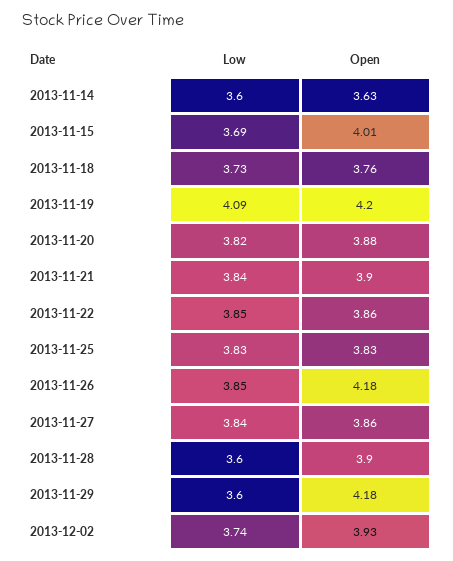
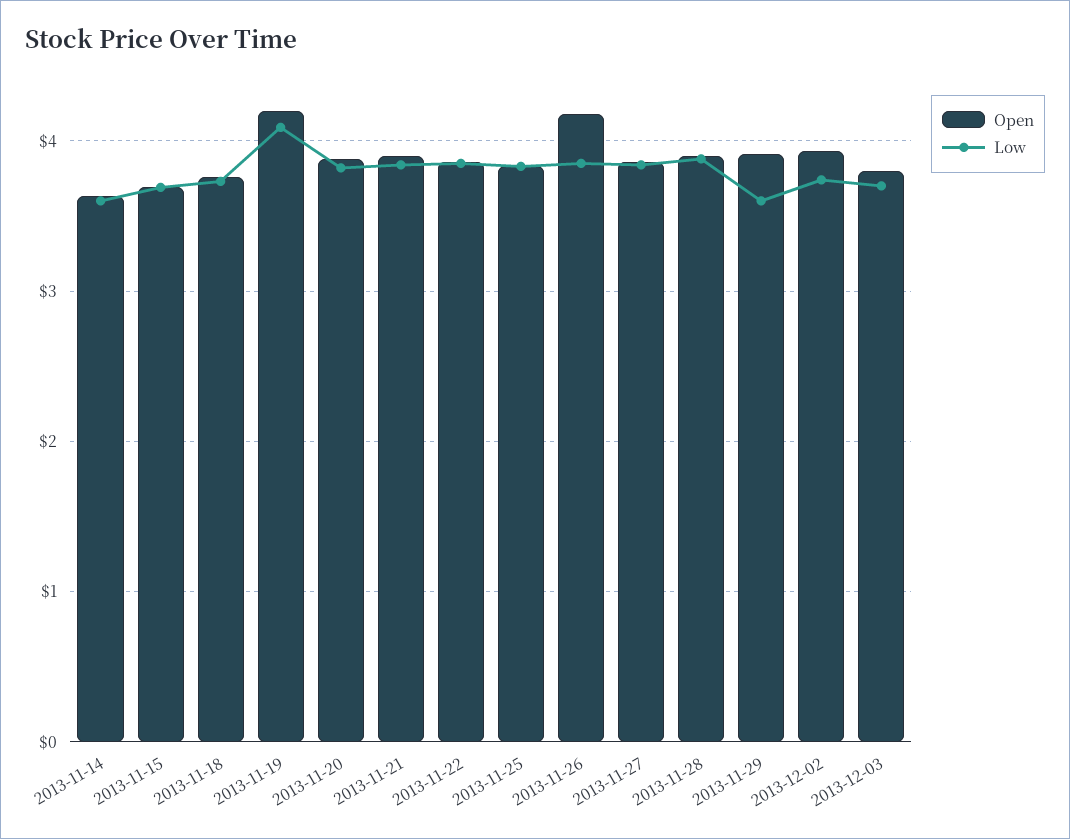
Open, 2013-11-15: 4.01 -> 3.7
Low, 2013-11-28: 3.6 -> 3.9
Open, 2013-11-29: 4.18 -> 3.9
Open, 2013-12-03: none -> 3.8
Low, 2013-12-03: none -> 3.7

